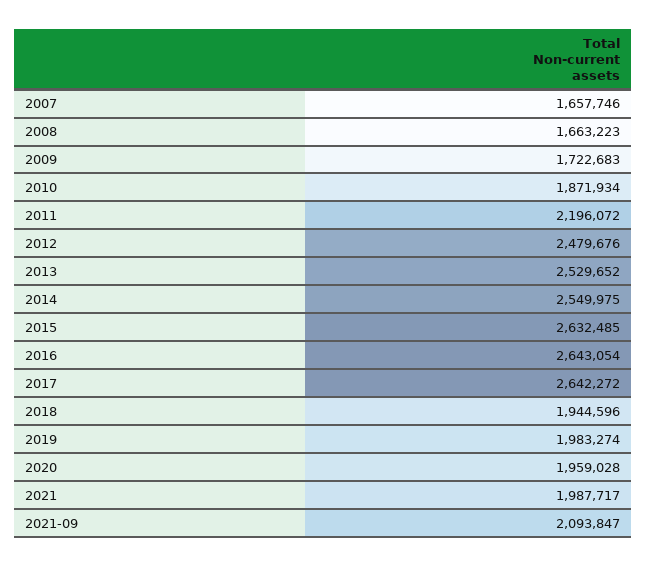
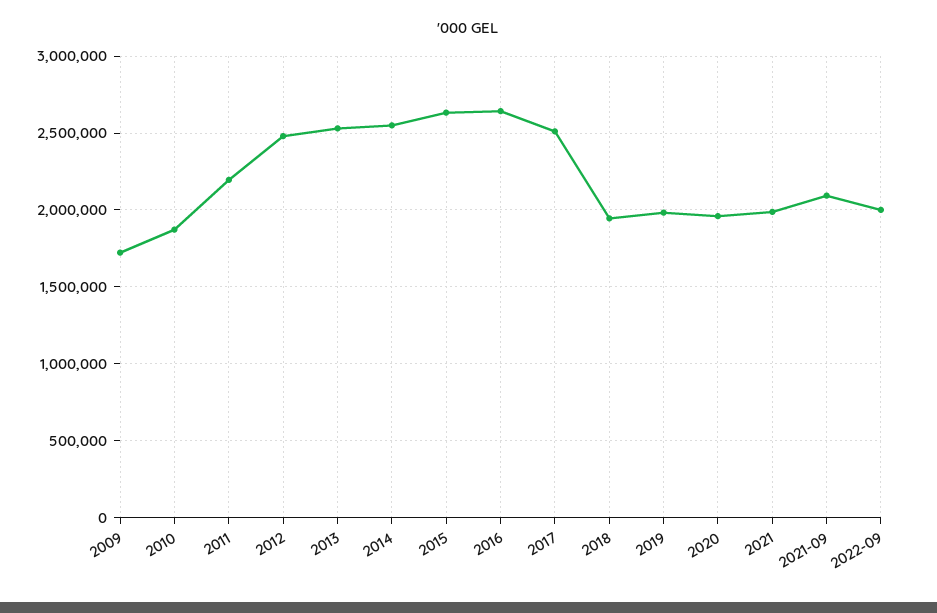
2007: 1657746 -> none
2008: 1663223 -> none
2017: 2642272 -> 2500000
2022-09: none -> 2000000

